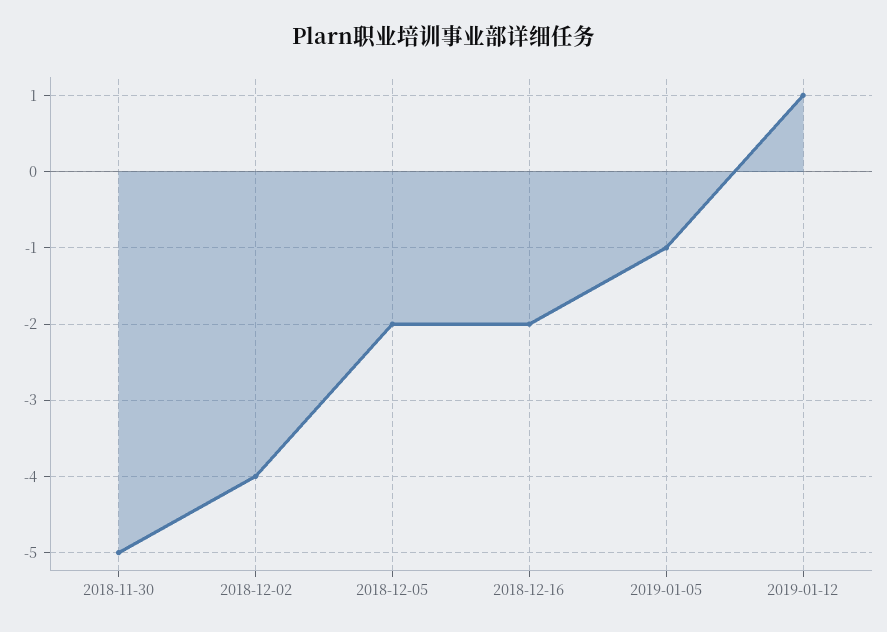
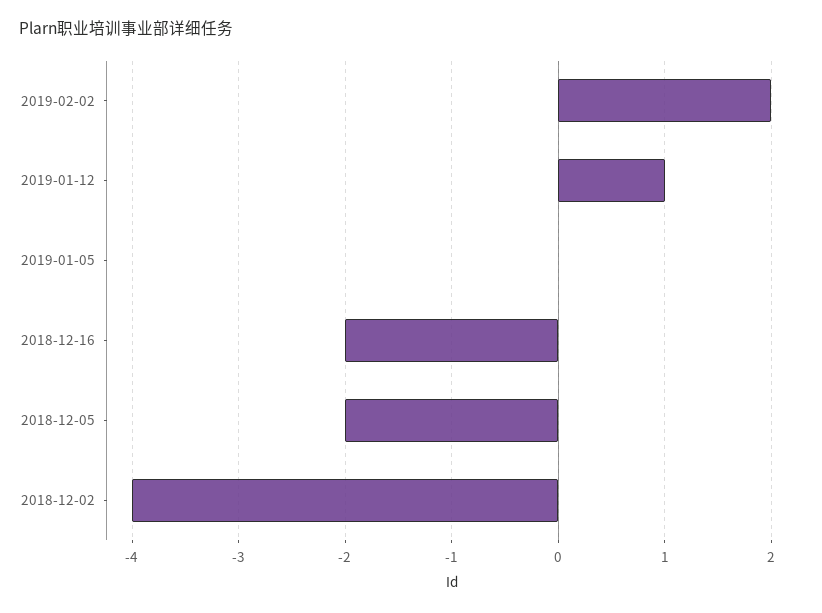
2018-11-30: -5 -> none
2019-01-05: -1 -> 0
2019-02-02: none -> 2

